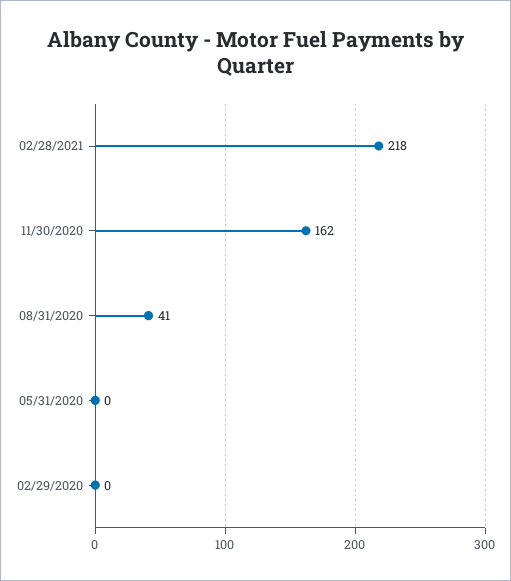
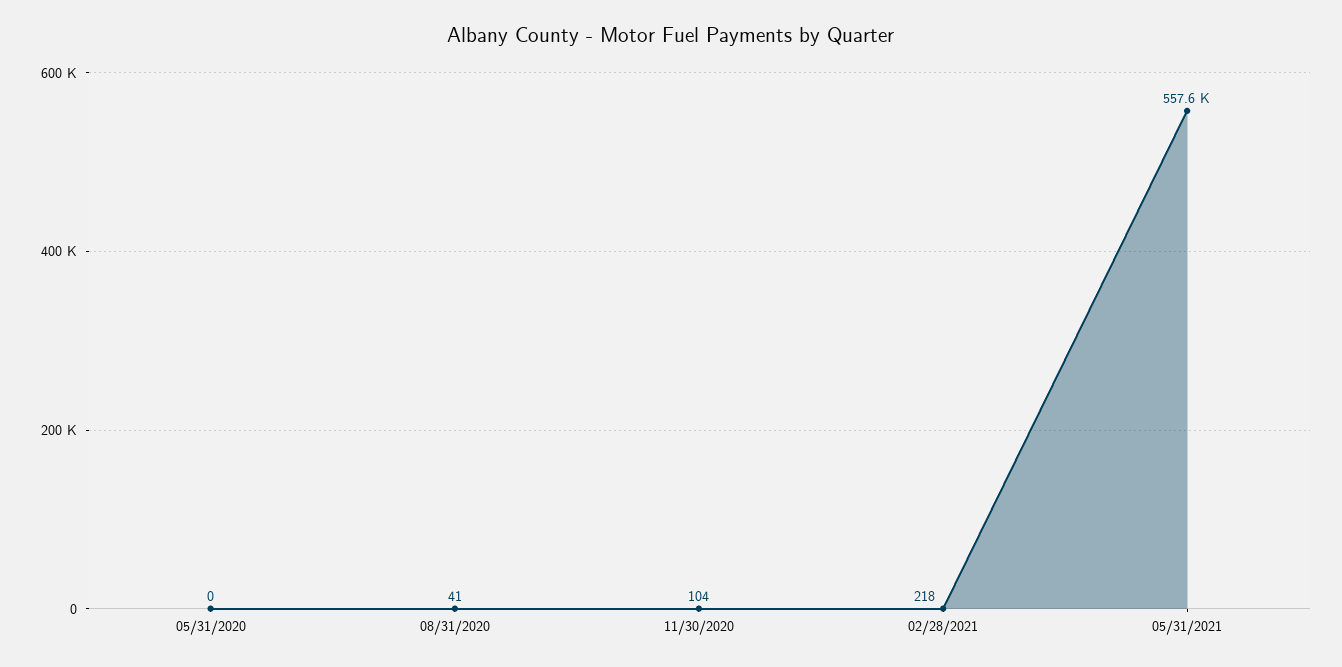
11/30/2020: 162 -> 104
02/29/2020: 0 -> none
05/31/2021: none -> 557600

